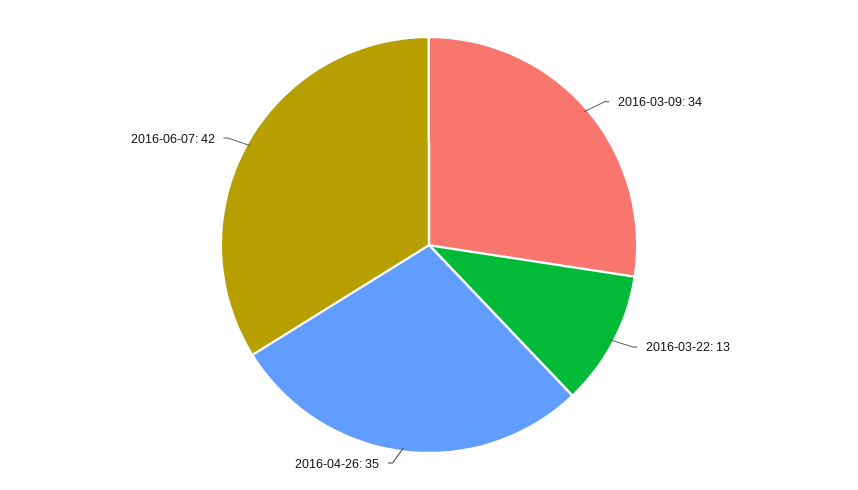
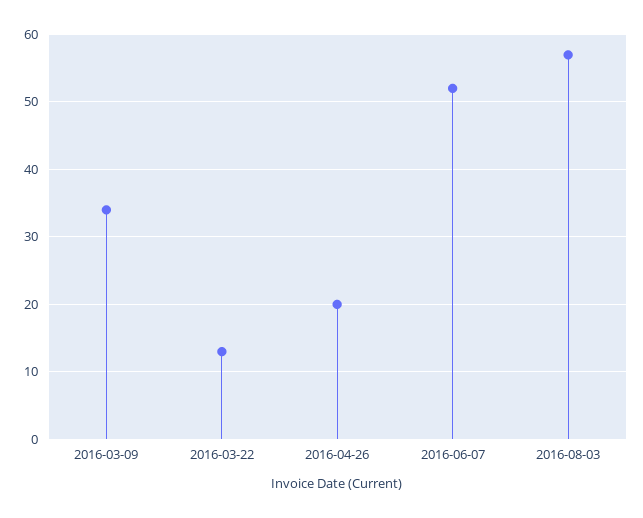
2016-04-26: 35 -> 20
2016-06-07: 42 -> 52
2016-08-03: none -> 57

